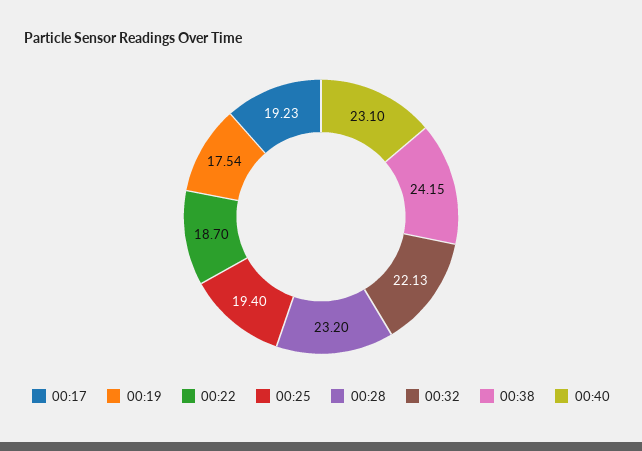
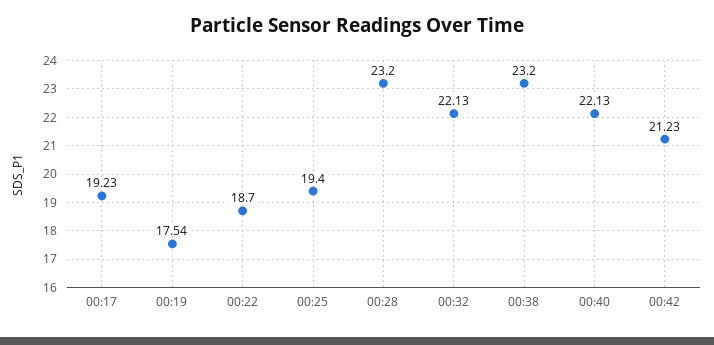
00:38: 24.15 -> 23.2
00:40: 23.1 -> 22.13
00:42: none -> 21.23

